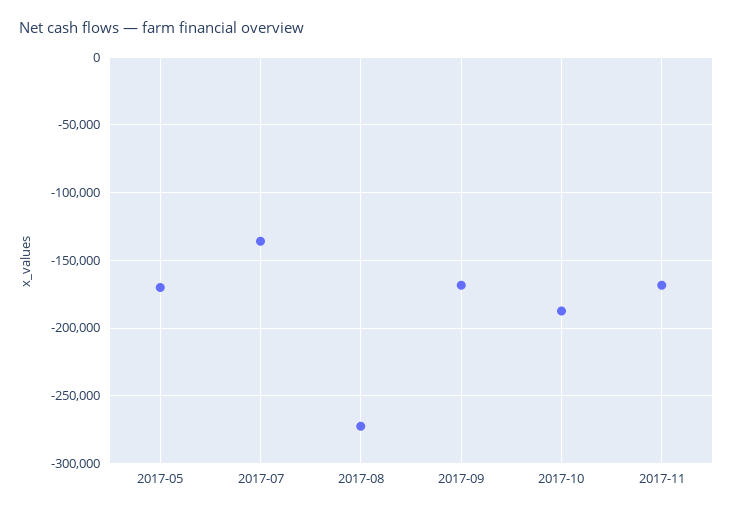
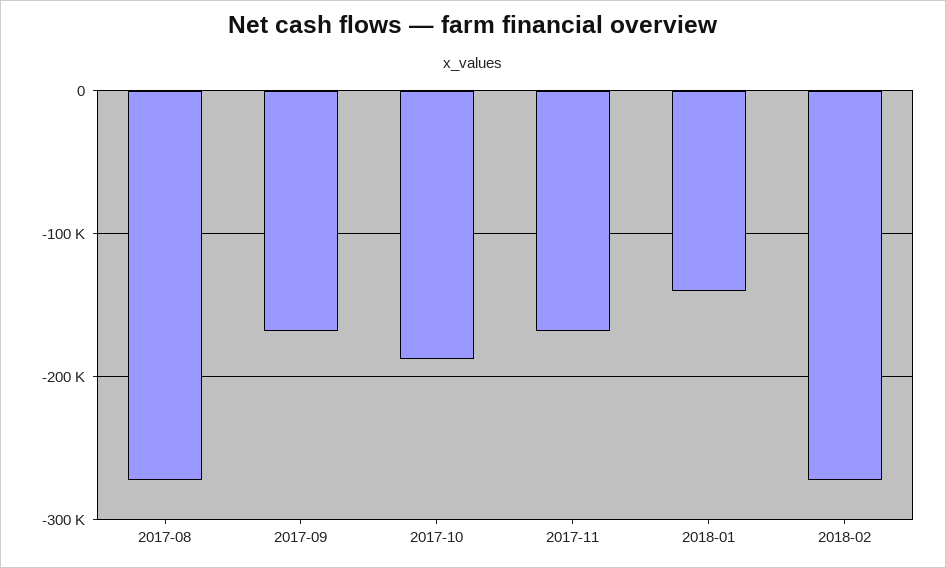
2017-05: -170000 -> none
2017-07: -135000 -> none
2018-01: none -> -140000
2018-02: none -> -270000

